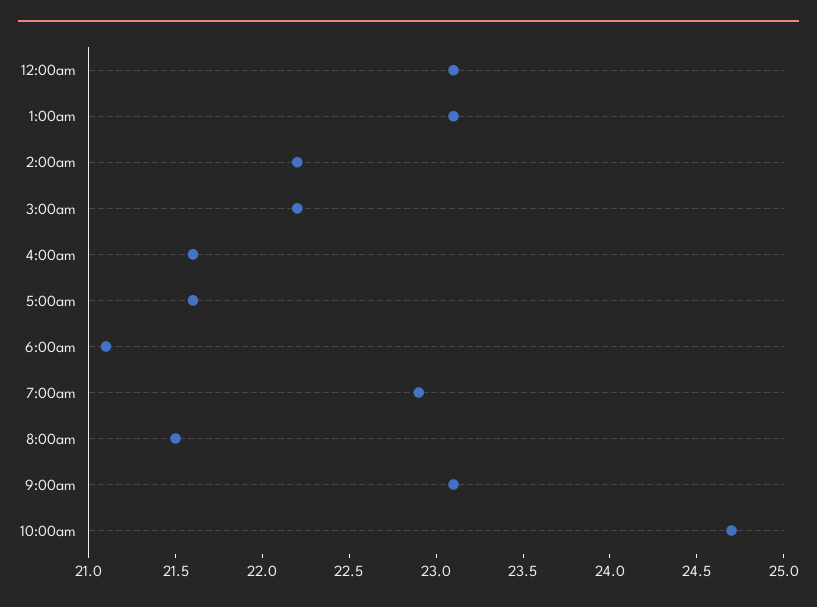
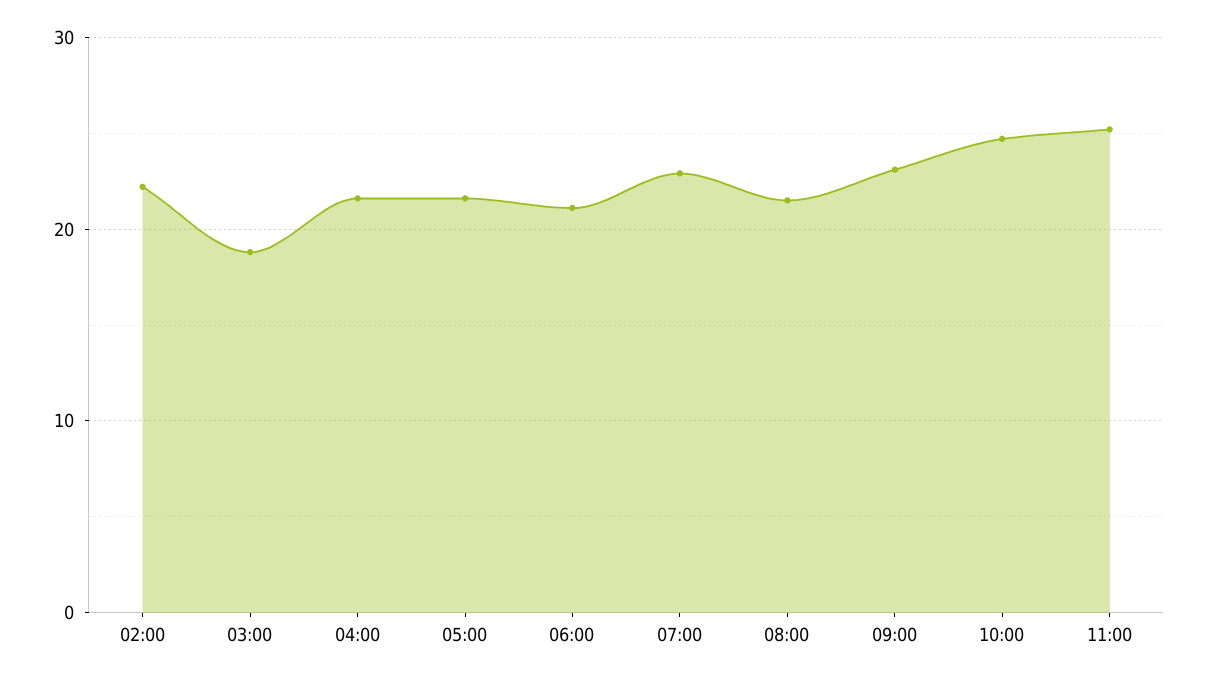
12:00am: 23.1 -> none
1:00am: 23.1 -> none
3:00am: 22.2 -> 19
11:00: none -> 25

